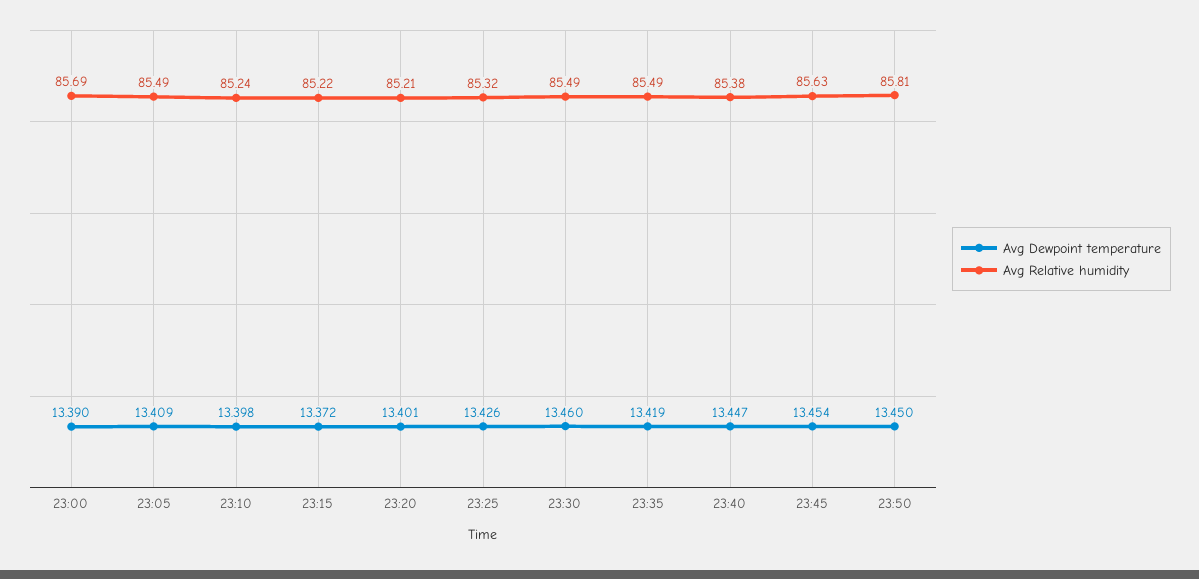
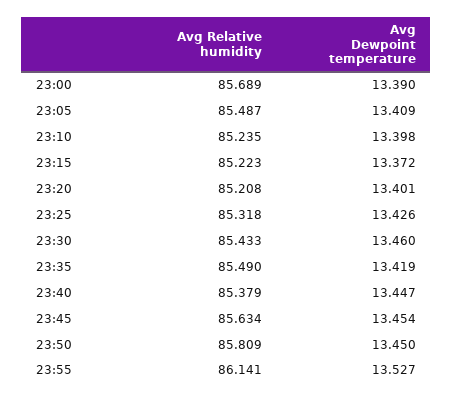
Avg Relative humidity, 23:30: 85.49 -> 85.433
Avg Relative humidity, 23:55: none -> 86.141
Avg Dewpoint temperature, 23:55: none -> 13.527

